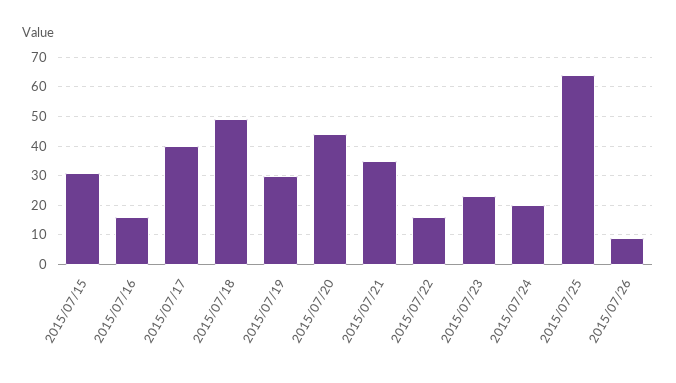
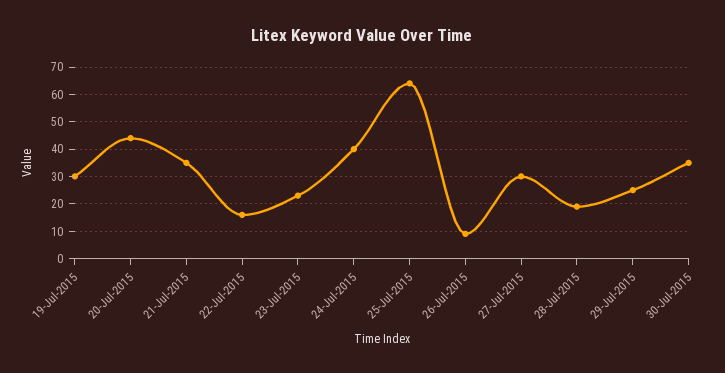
2015/07/15: 30 -> none
2015/07/16: 15 -> none
2015/07/17: 40 -> none
2015/07/18: 50 -> none
2015/07/24: 20 -> 40
27-Jul-2015: none -> 30
28-Jul-2015: none -> 20
29-Jul-2015: none -> 25
30-Jul-2015: none -> 35

